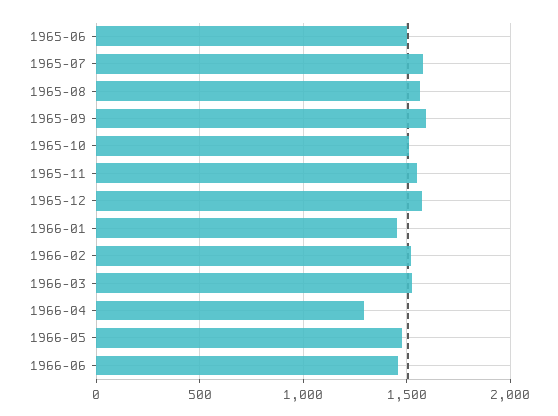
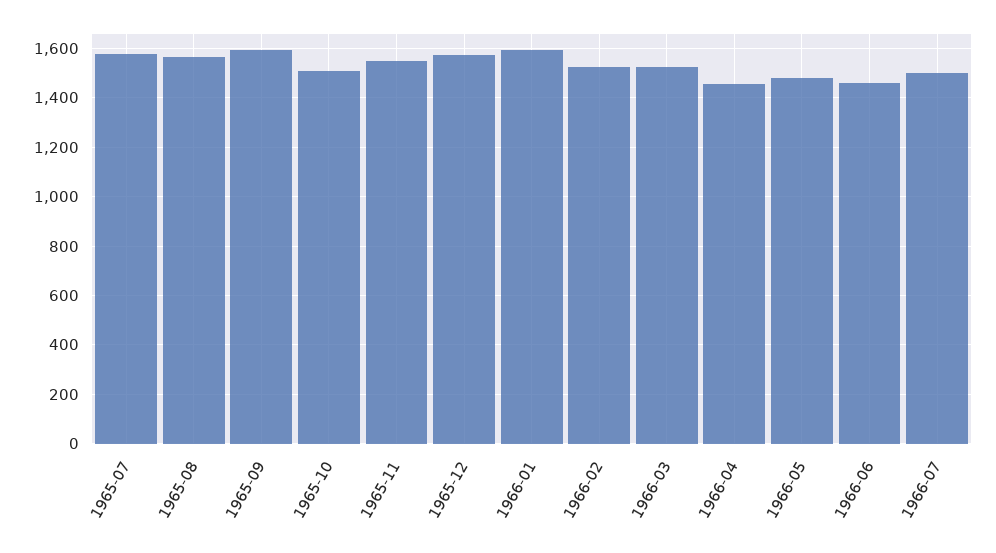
1965-06: 1500 -> none
1966-01: 1450 -> 1600
1966-04: 1300 -> 1450
1966-07: none -> 1500

